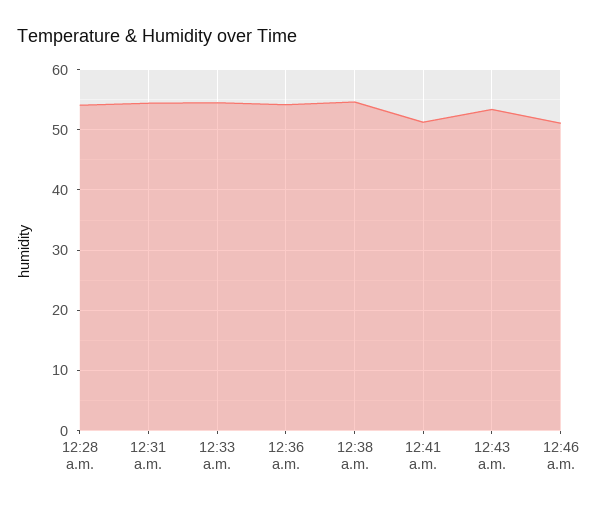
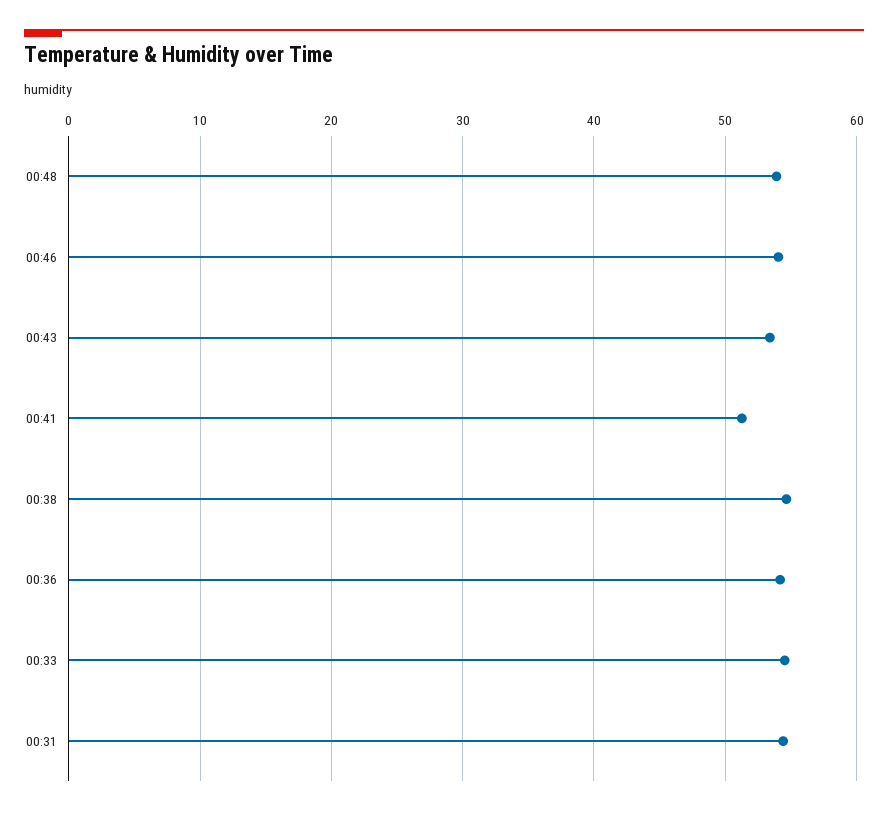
12:28 a.m.: 54 -> none
12:46 a.m.: 51 -> 54
00:48: none -> 54

